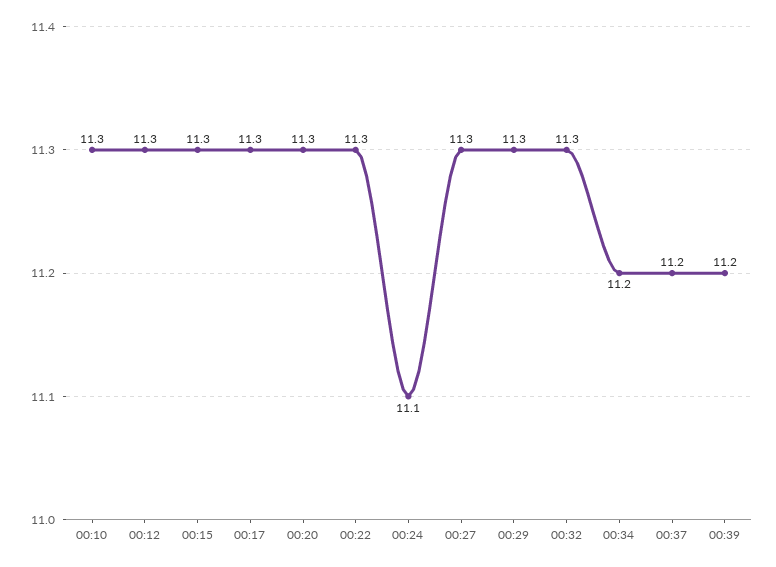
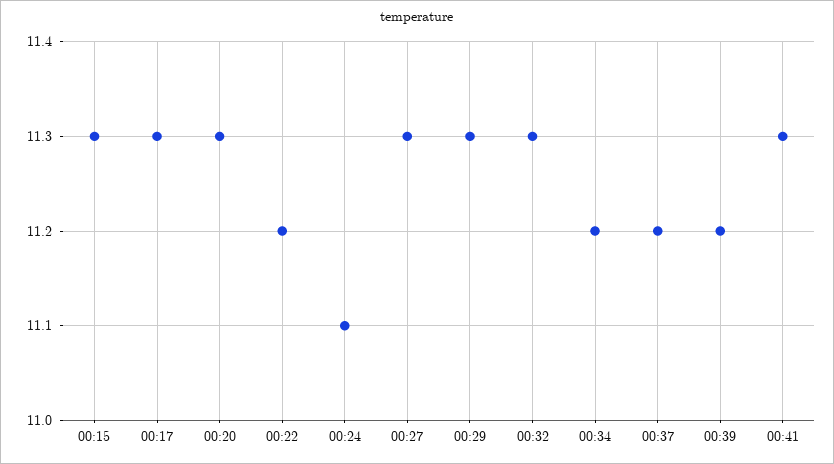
00:10: 11.3 -> none
00:12: 11.3 -> none
00:22: 11.3 -> 11.2
00:41: none -> 11.3

